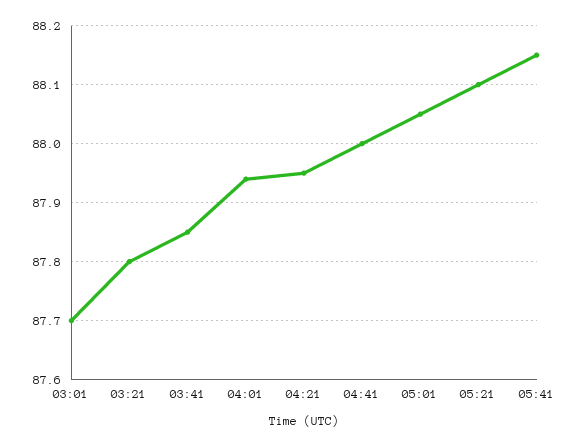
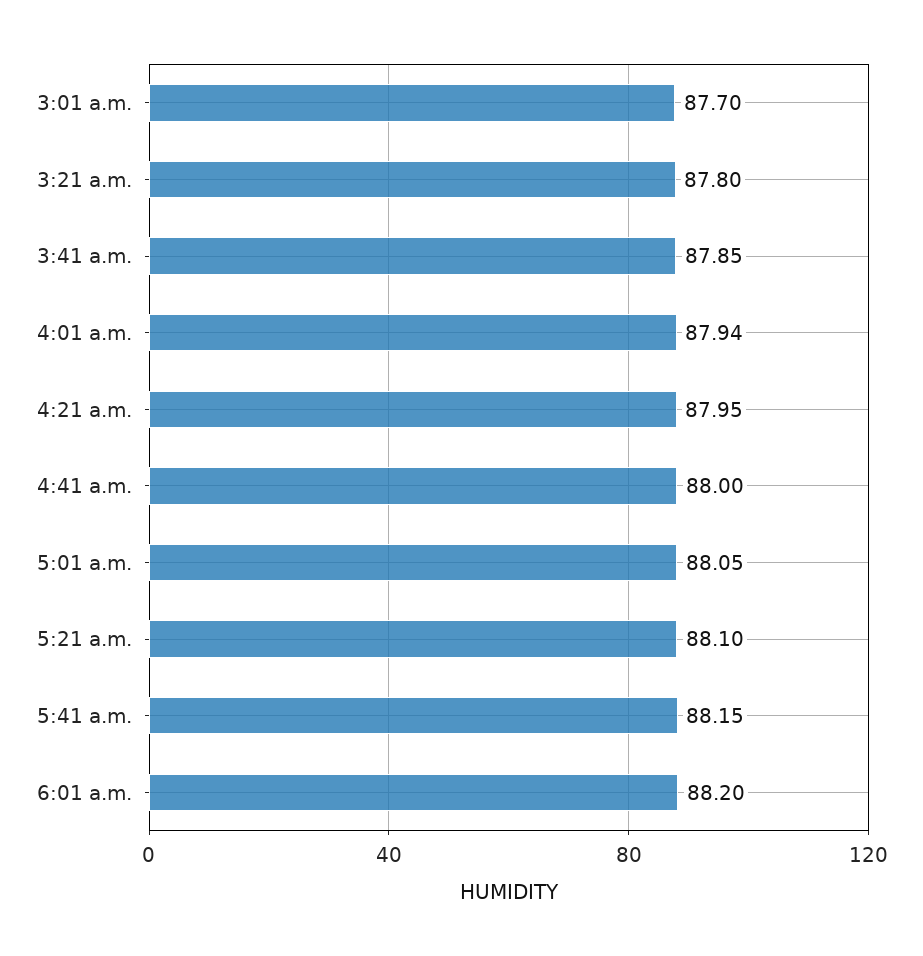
6:01 a.m.: none -> 88.2

